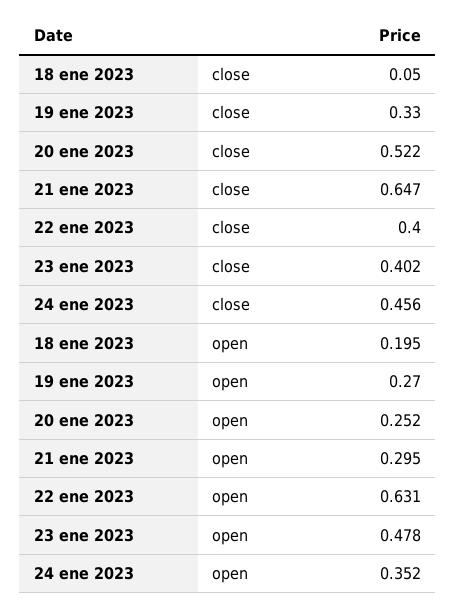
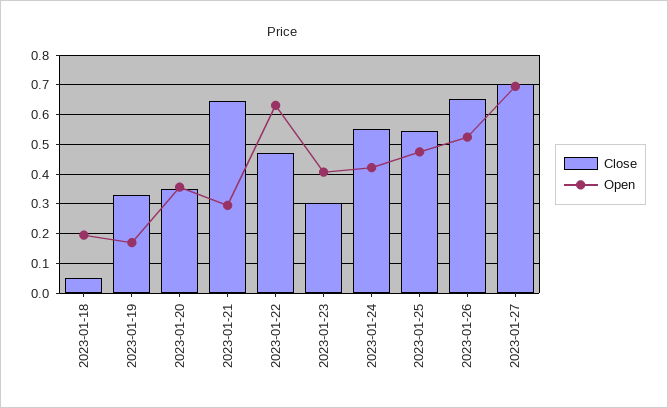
close, 20 ene 2023: 0.522 -> 0.35
close, 22 ene 2023: 0.4 -> 0.475
close, 23 ene 2023: 0.402 -> 0.3
close, 24 ene 2023: 0.456 -> 0.55
open, 19 ene 2023: 0.27 -> 0.175
open, 20 ene 2023: 0.252 -> 0.35
open, 23 ene 2023: 0.478 -> 0.4
open, 24 ene 2023: 0.352 -> 0.425
close, 2023-01-25: none -> 0.55
open, 2023-01-25: none -> 0.475
close, 2023-01-26: none -> 0.65
open, 2023-01-26: none -> 0.525
close, 2023-01-27: none -> 0.7
open, 2023-01-27: none -> 0.7

